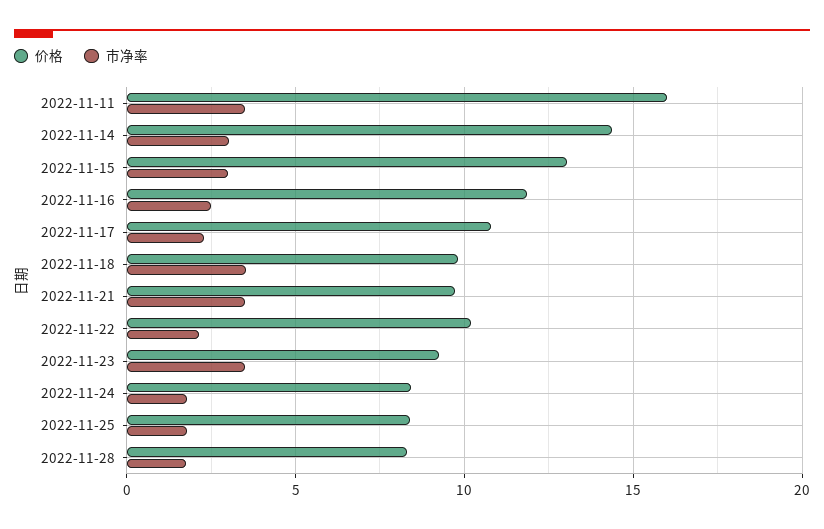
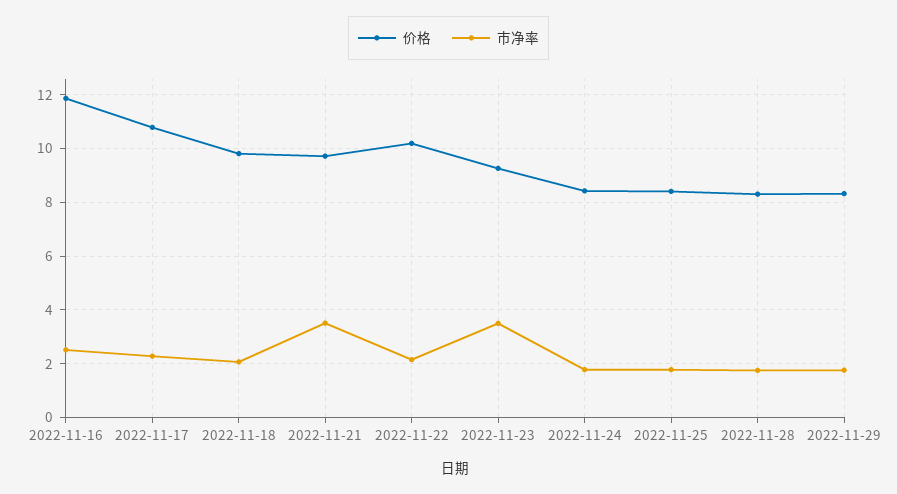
价格, 2022-11-11: 16 -> none
市净率, 2022-11-11: 3.5 -> none
价格, 2022-11-14: 14.5 -> none
市净率, 2022-11-14: 3 -> none
价格, 2022-11-15: 13 -> none
市净率, 2022-11-15: 3 -> none
市净率, 2022-11-18: 3.5 -> 2
价格, 2022-11-29: none -> 8.25
市净率, 2022-11-29: none -> 1.75

